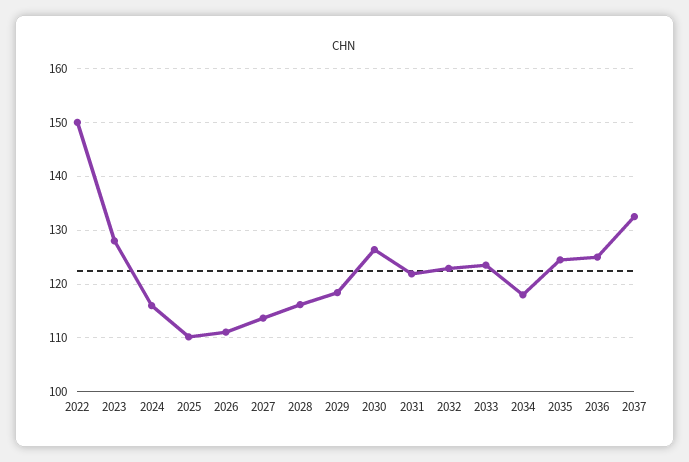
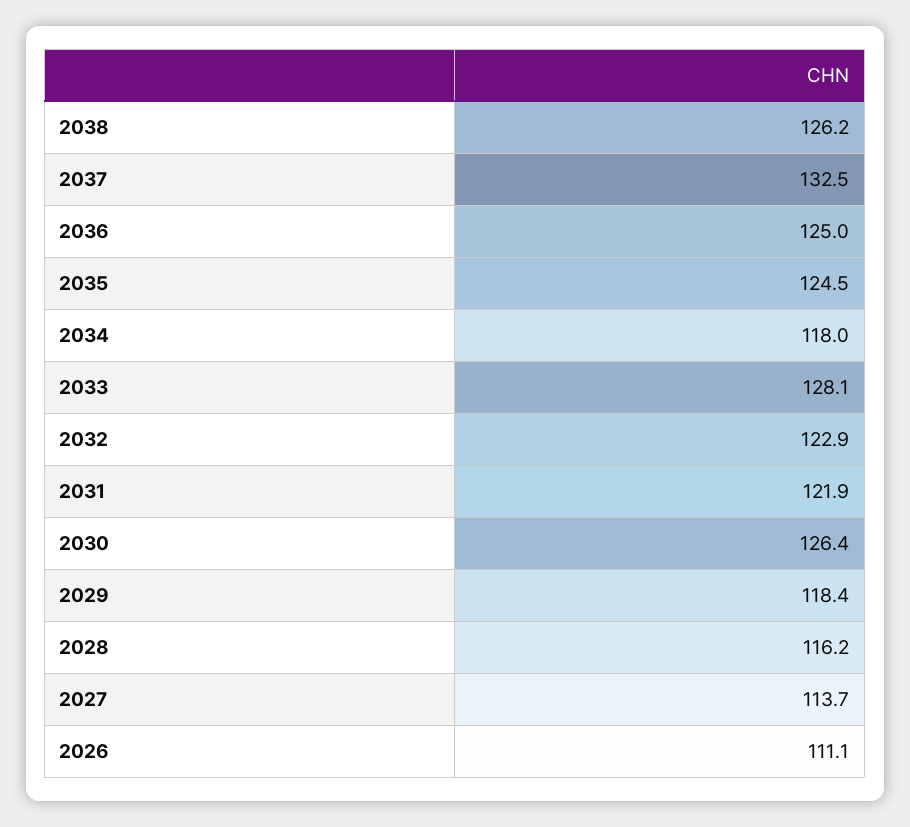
2022: 150 -> none
2023: 128 -> none
2024: 116 -> none
2025: 110 -> none
2033: 124 -> 128.1
2038: none -> 126.2

